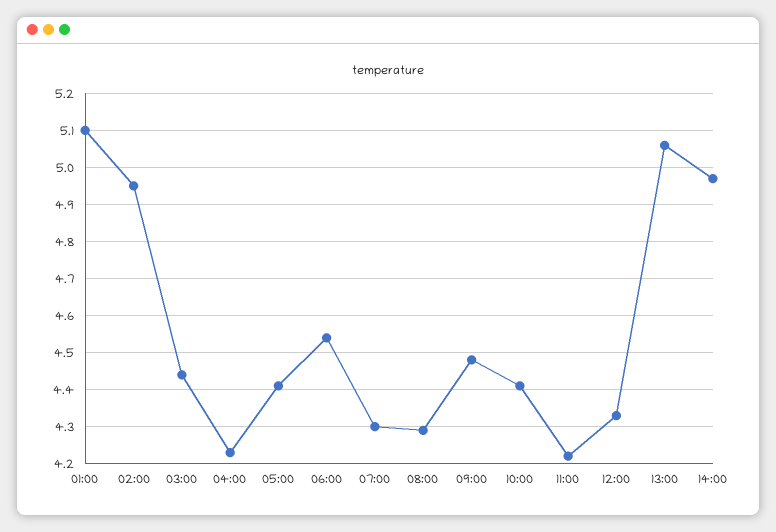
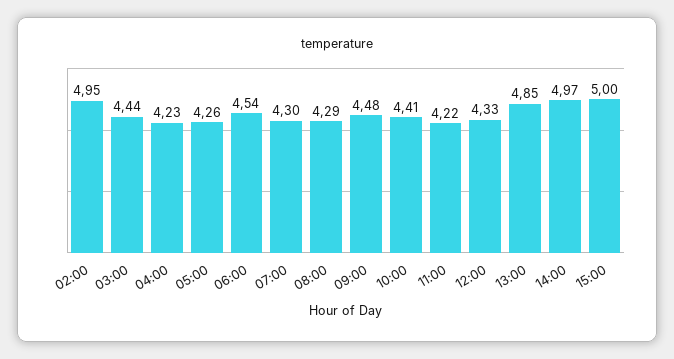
01:00: 5.1 -> none
05:00: 4.4 -> 4.26
13:00: 5.05 -> 4.85
15:00: none -> 5

